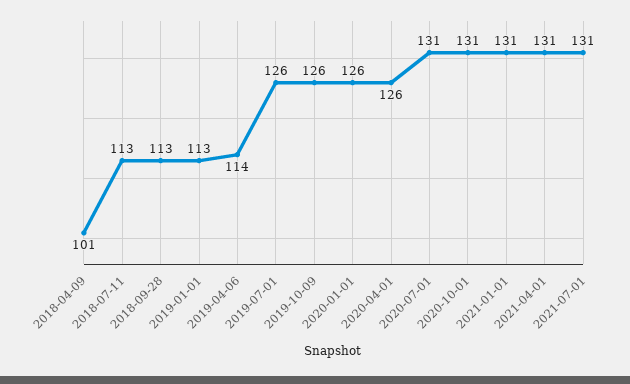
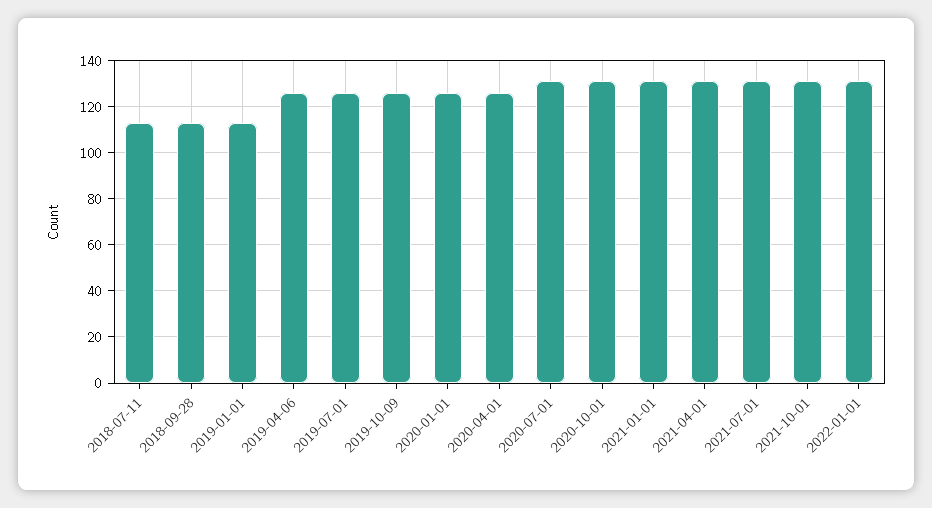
2018-04-09: 101 -> none
2019-04-06: 114 -> 125
2021-10-01: none -> 130
2022-01-01: none -> 130

